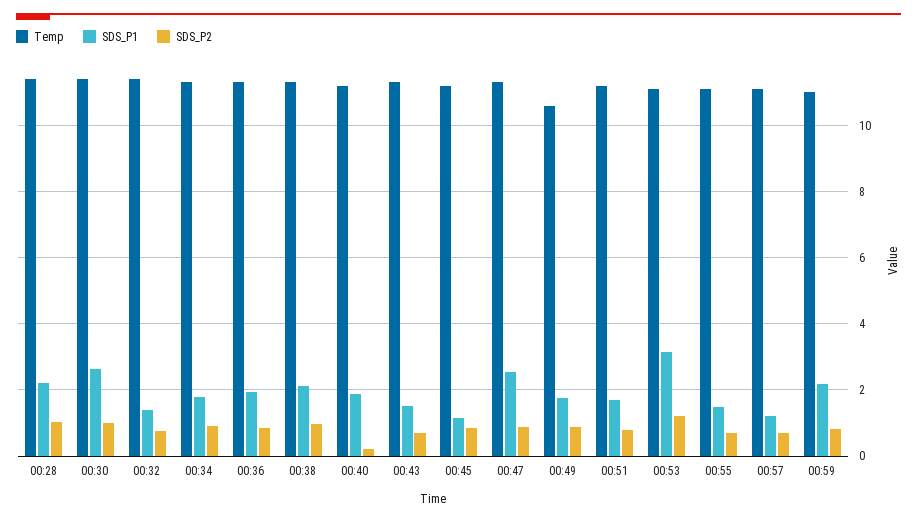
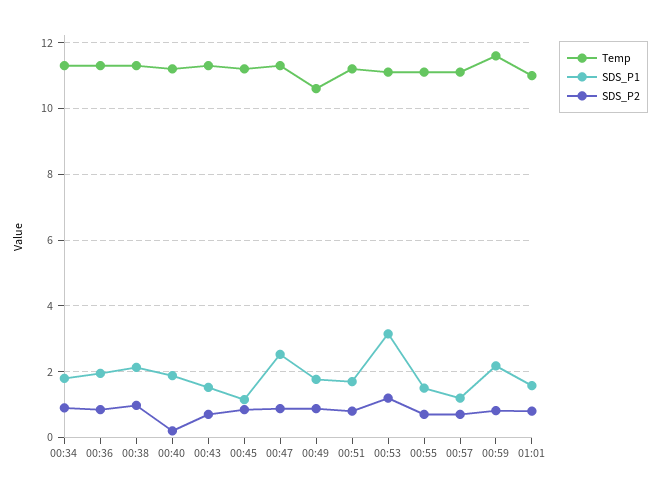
Temp, 00:28: 11.4 -> none
SDS_P1, 00:28: 2.2 -> none
SDS_P2, 00:28: 1 -> none
Temp, 00:30: 11.4 -> none
SDS_P1, 00:30: 2.6 -> none
SDS_P2, 00:30: 1 -> none
Temp, 00:32: 11.4 -> none
SDS_P1, 00:32: 1.4 -> none
SDS_P2, 00:32: 0.8 -> none
Temp, 00:59: 11 -> 11.6
Temp, 01:01: none -> 11
SDS_P1, 01:01: none -> 1.6
SDS_P2, 01:01: none -> 0.8

